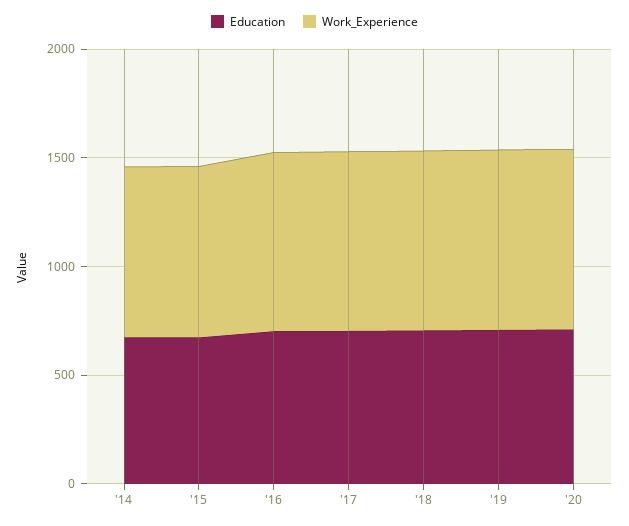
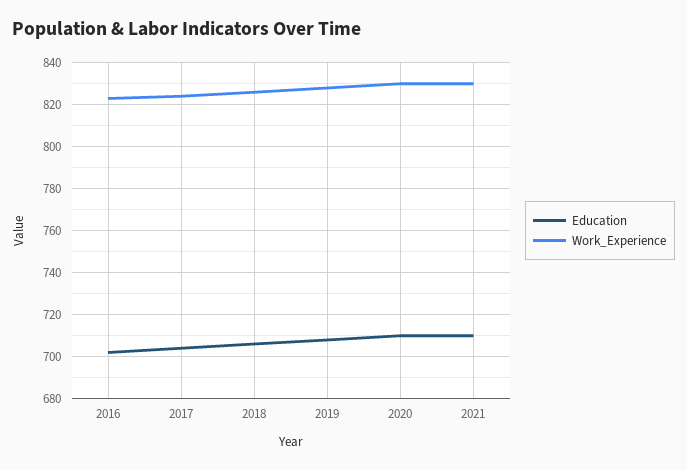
Education, '14: 700 -> none
Work_Experience, '14: 800 -> none
Education, '15: 700 -> none
Work_Experience, '15: 800 -> none
Education, 2021: none -> 710
Work_Experience, 2021: none -> 830

